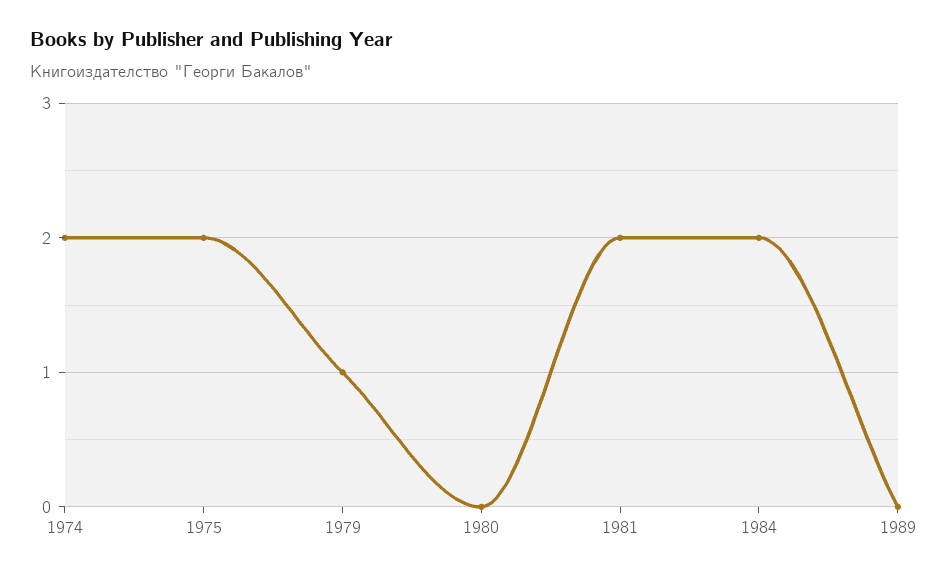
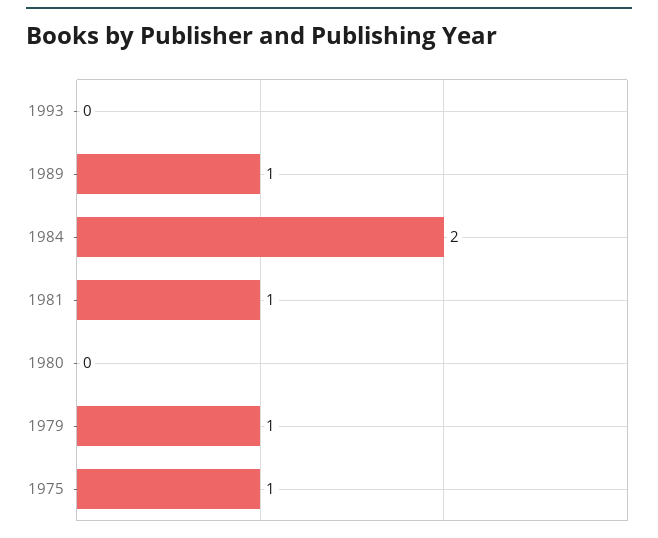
1974: 2 -> none
1975: 2 -> 1
1981: 2 -> 1
1989: 0 -> 1
1993: none -> 0

